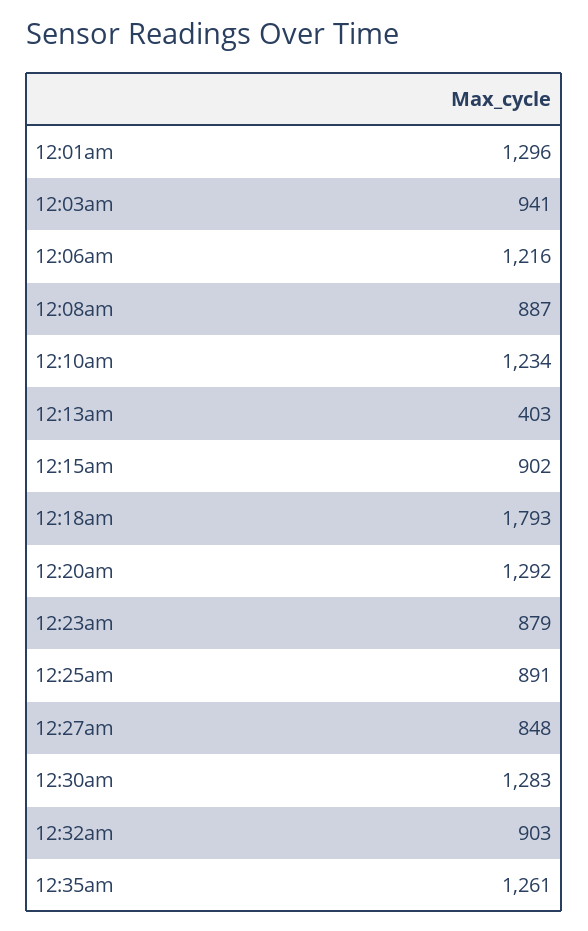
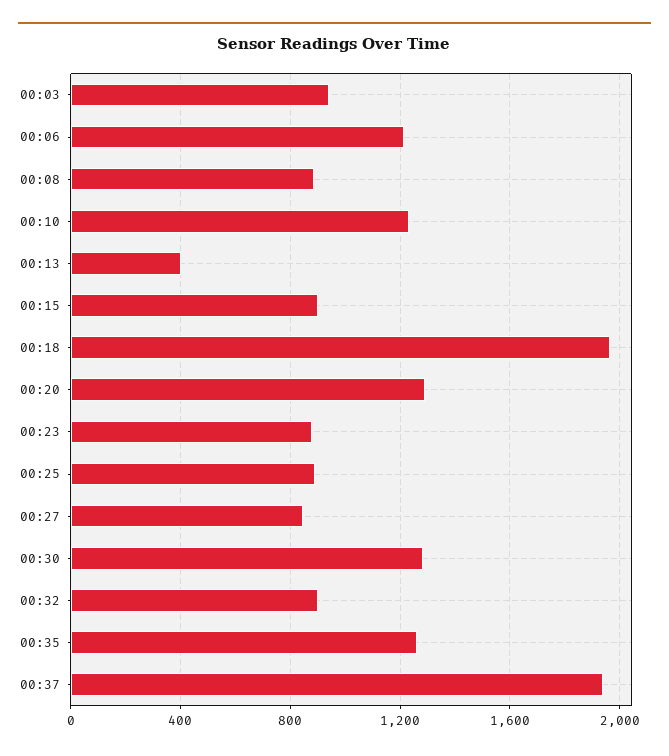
12:01am: 1296 -> none
12:18am: 1793 -> 1950
00:37: none -> 1950

